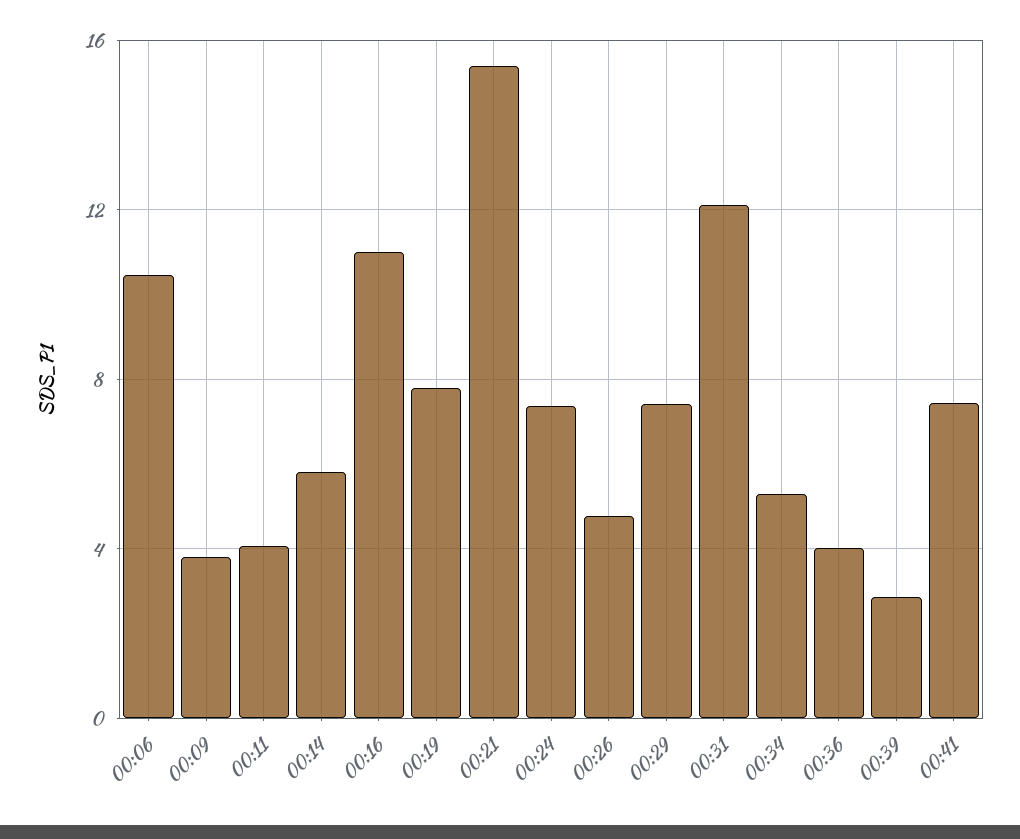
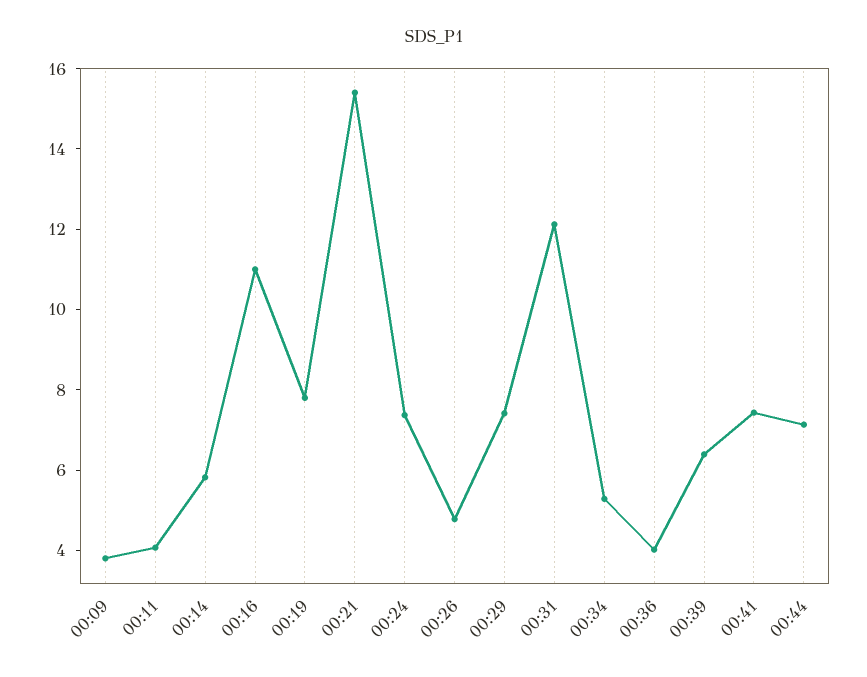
00:06: 10.5 -> none
00:39: 3 -> 6.5
00:44: none -> 7

